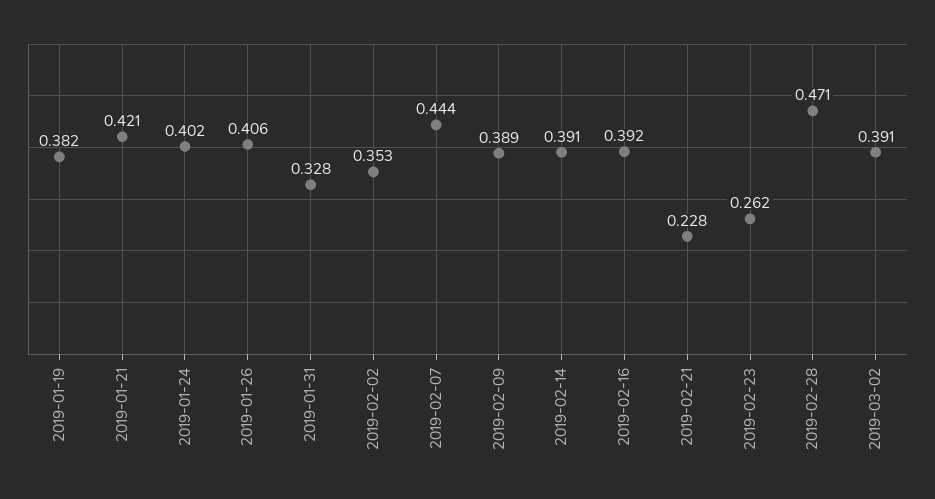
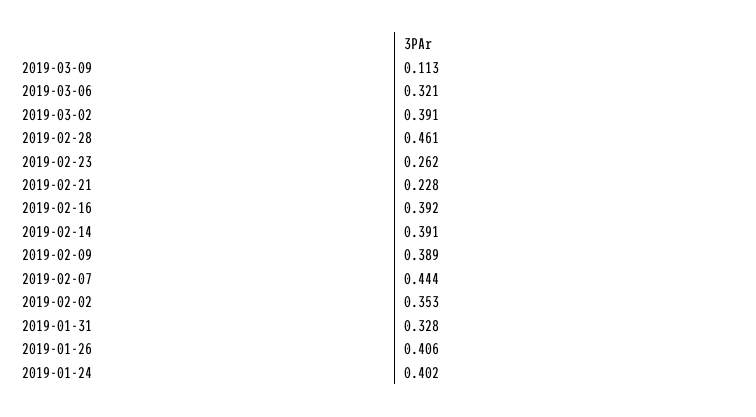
2019-01-19: 0.382 -> none
2019-01-21: 0.421 -> none
2019-02-28: 0.471 -> 0.461
2019-03-09: none -> 0.113
2019-03-06: none -> 0.321

